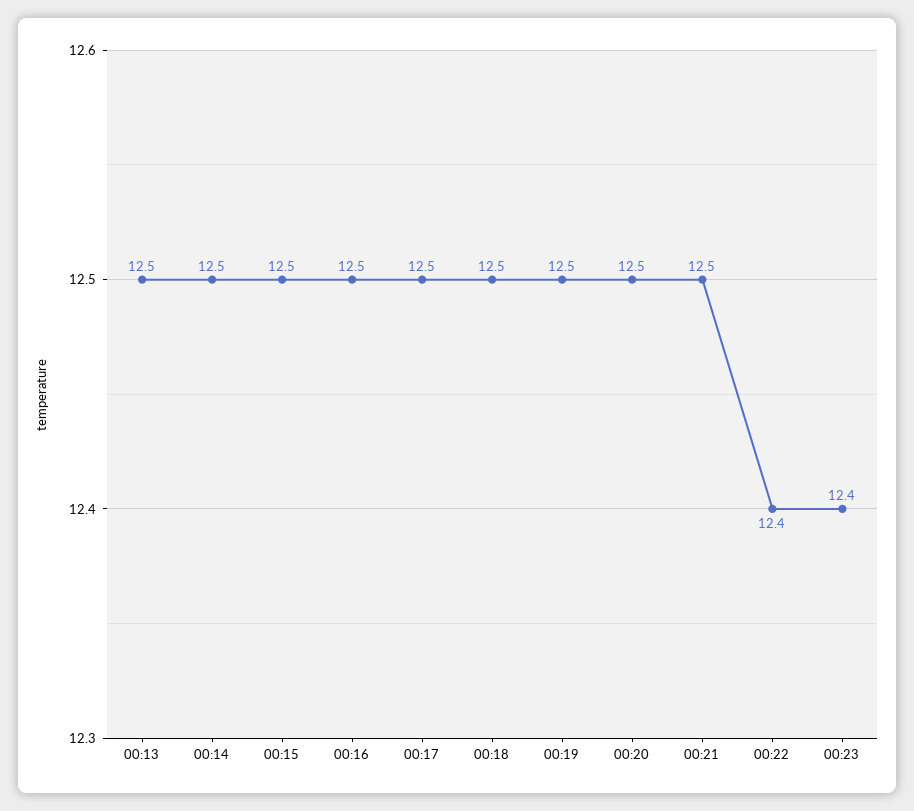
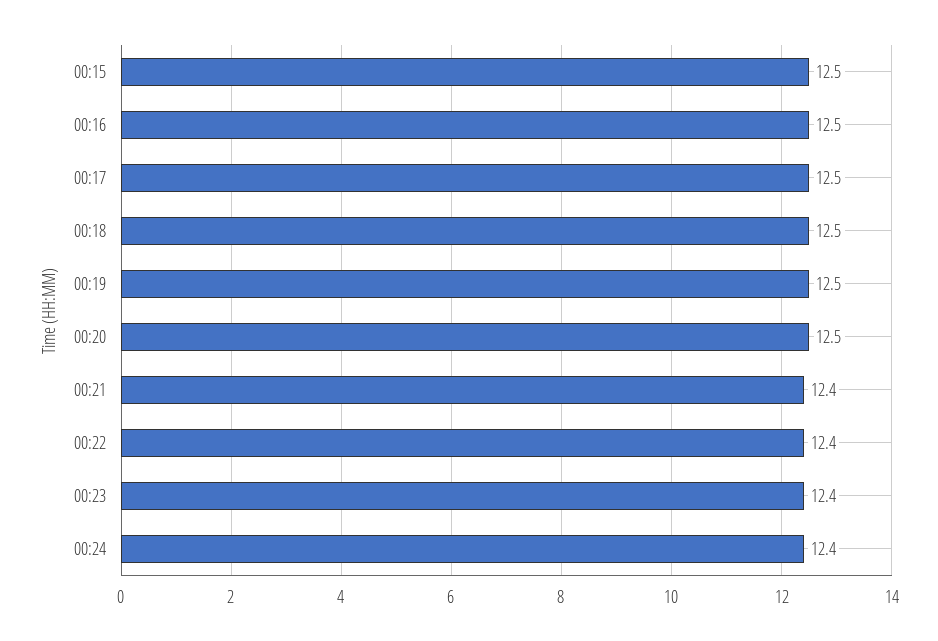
00:13: 12.5 -> none
00:14: 12.5 -> none
00:21: 12.5 -> 12.4
00:24: none -> 12.4

